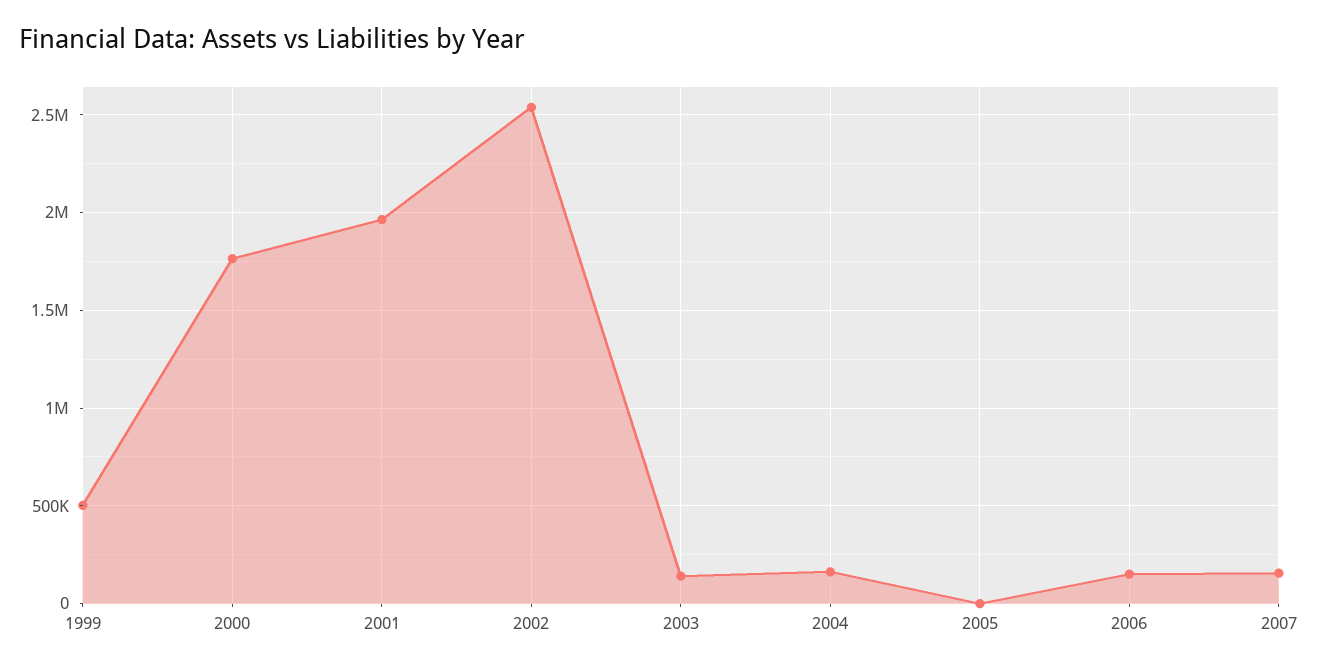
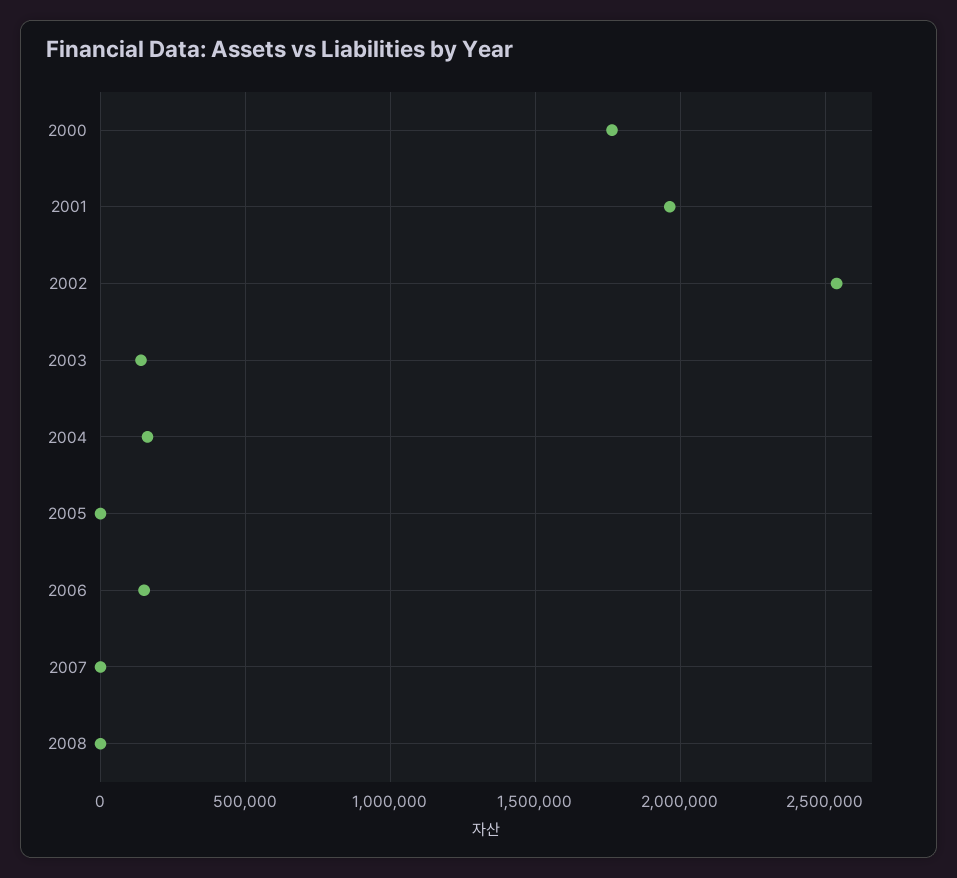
1999: 500000 -> none
2007: 150000 -> 0
2008: none -> 0

